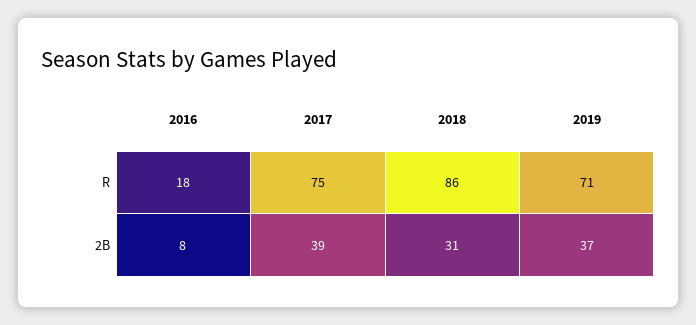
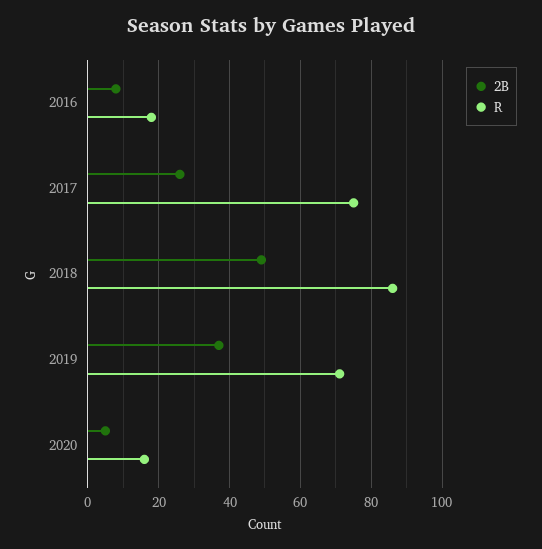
2B, 2017: 39 -> 25
2B, 2018: 31 -> 50
2B, 2020: none -> 5
R, 2020: none -> 15

